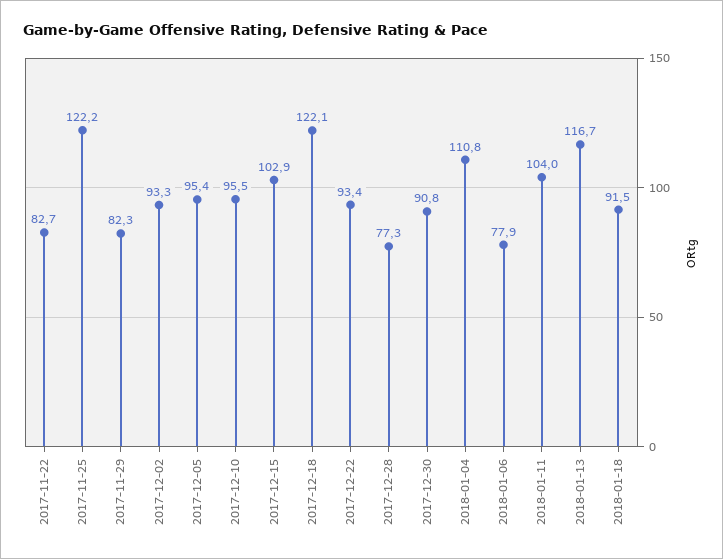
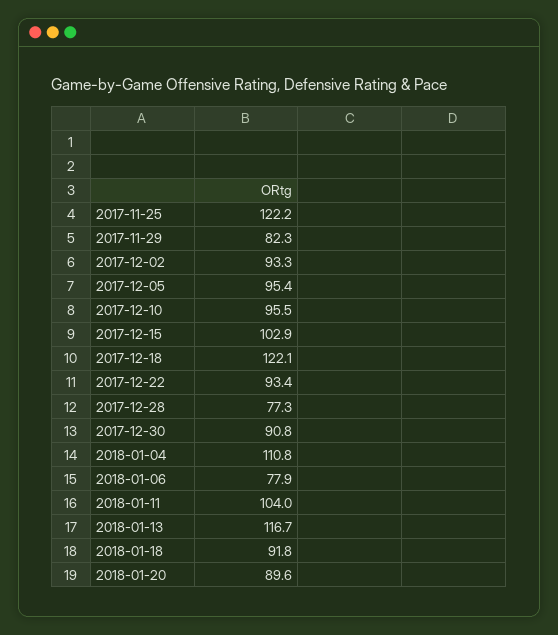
2017-11-22: 82.7 -> none
2018-01-18: 91.5 -> 91.8
2018-01-20: none -> 89.6

